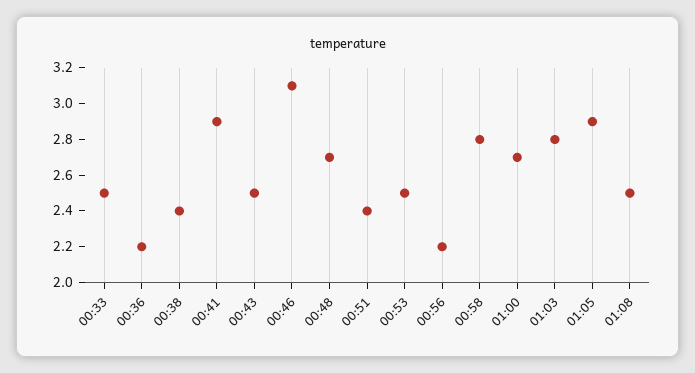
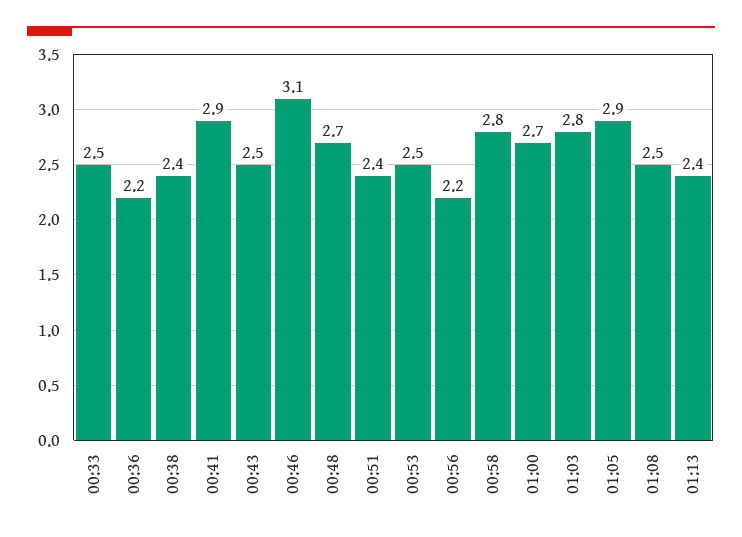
01:13: none -> 2.4

